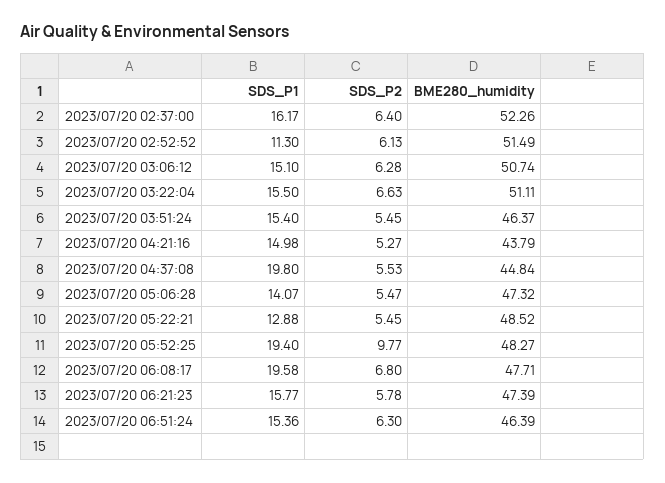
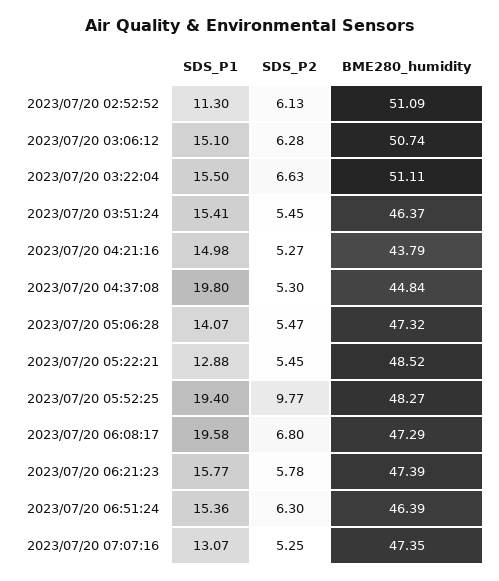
SDS_P1, 2023/07/20 02:37:00: 16.17 -> none
SDS_P2, 2023/07/20 02:37:00: 6.4 -> none
BME280_humidity, 2023/07/20 02:37:00: 52.26 -> none
BME280_humidity, 2023/07/20 02:52:52: 51.49 -> 51.09
SDS_P1, 2023/07/20 03:51:24: 15.4 -> 15.41
SDS_P2, 2023/07/20 04:37:08: 5.53 -> 5.3
BME280_humidity, 2023/07/20 06:08:17: 47.71 -> 47.29
SDS_P1, 2023/07/20 07:07:16: none -> 13.07
SDS_P2, 2023/07/20 07:07:16: none -> 5.25
BME280_humidity, 2023/07/20 07:07:16: none -> 47.35

